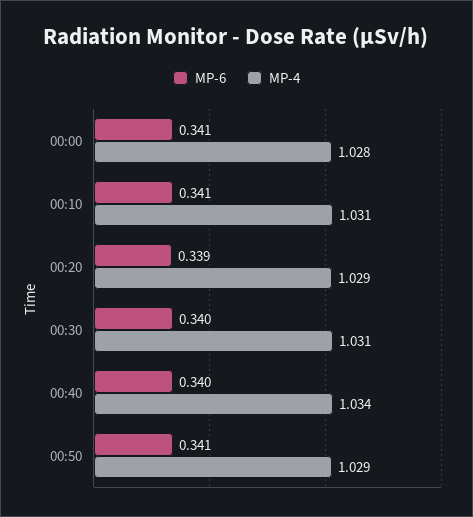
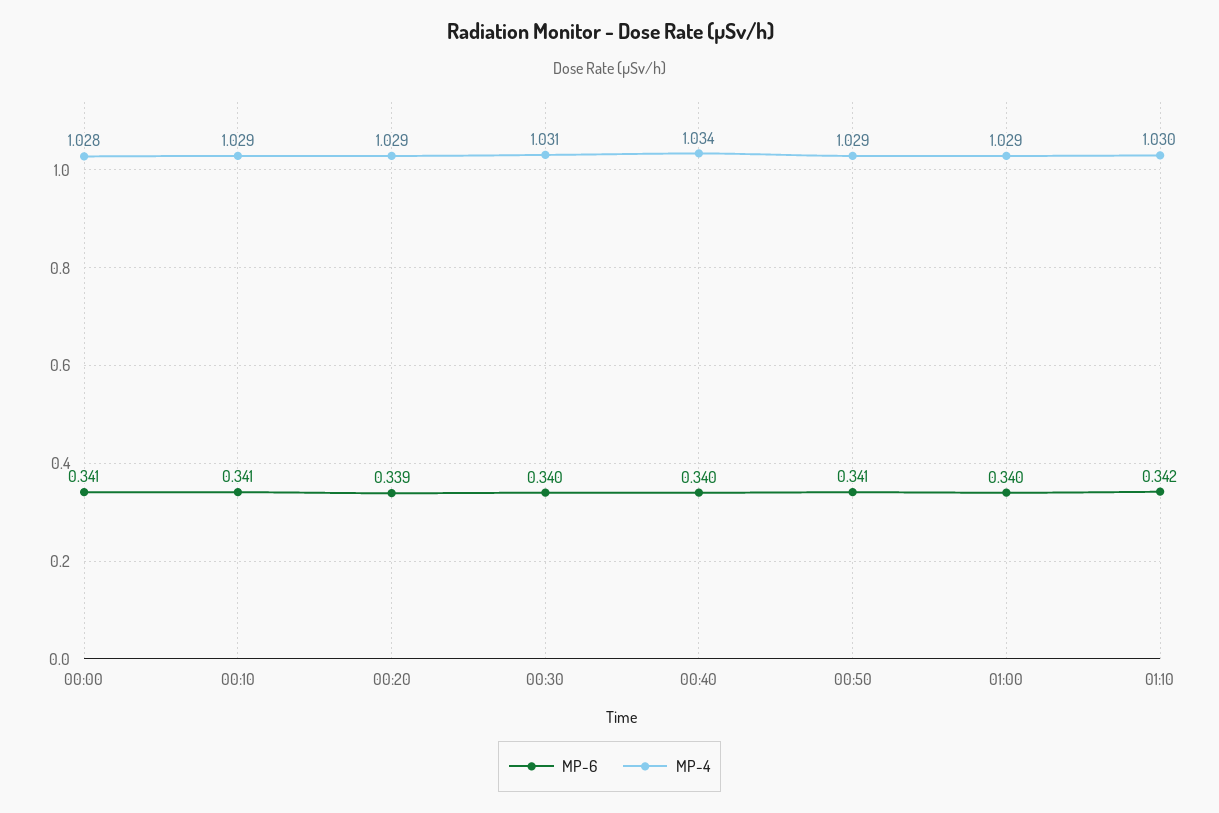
MP-4, 00:10: 1.031 -> 1.029
MP-6, 01:00: none -> 0.34
MP-4, 01:00: none -> 1.029
MP-6, 01:10: none -> 0.342
MP-4, 01:10: none -> 1.03

